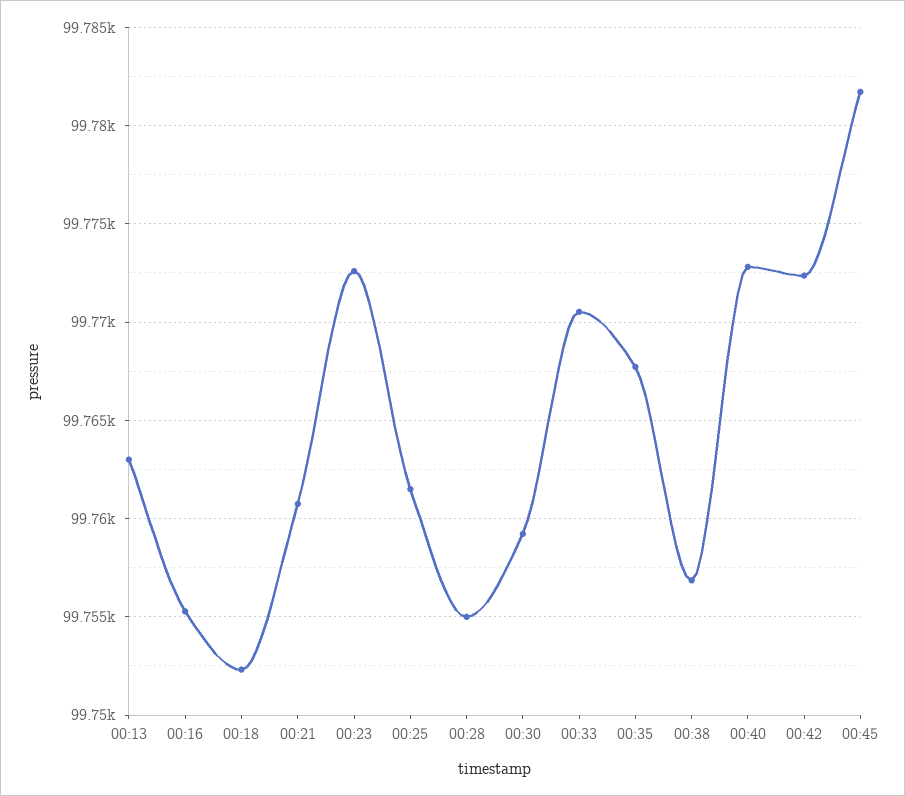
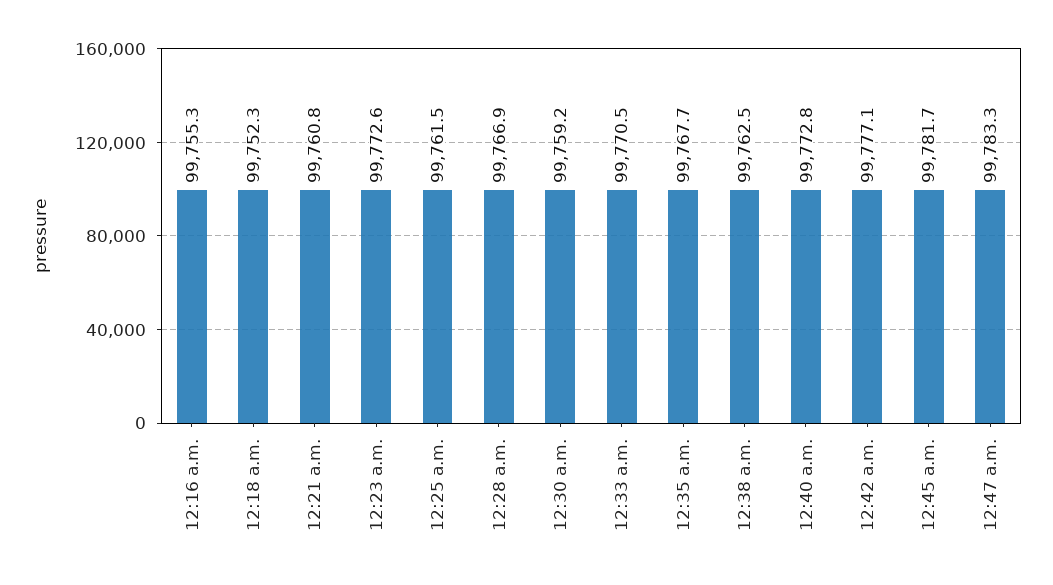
00:13: 99763 -> none
00:28: 99755 -> 99766.9
00:38: 99757 -> 99762.5
00:42: 99772.5 -> 99777.1
12:47 a.m.: none -> 99783.3

